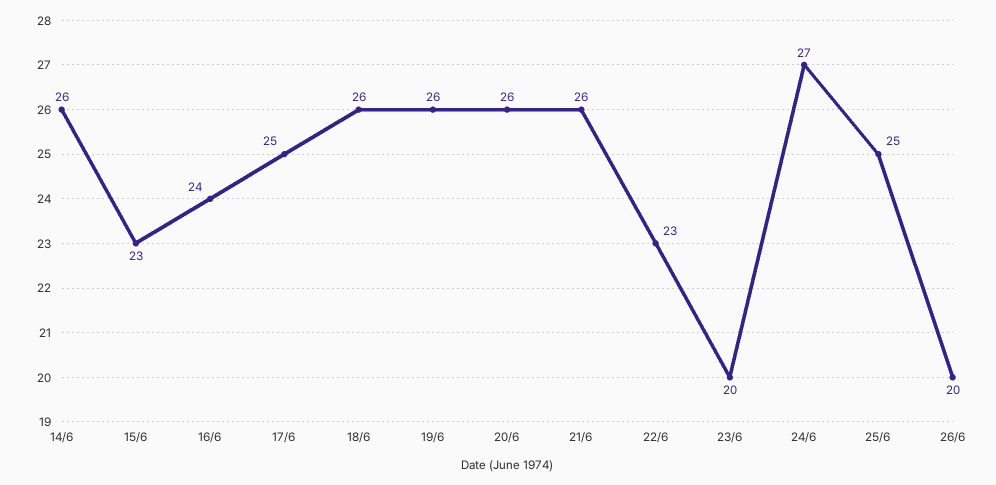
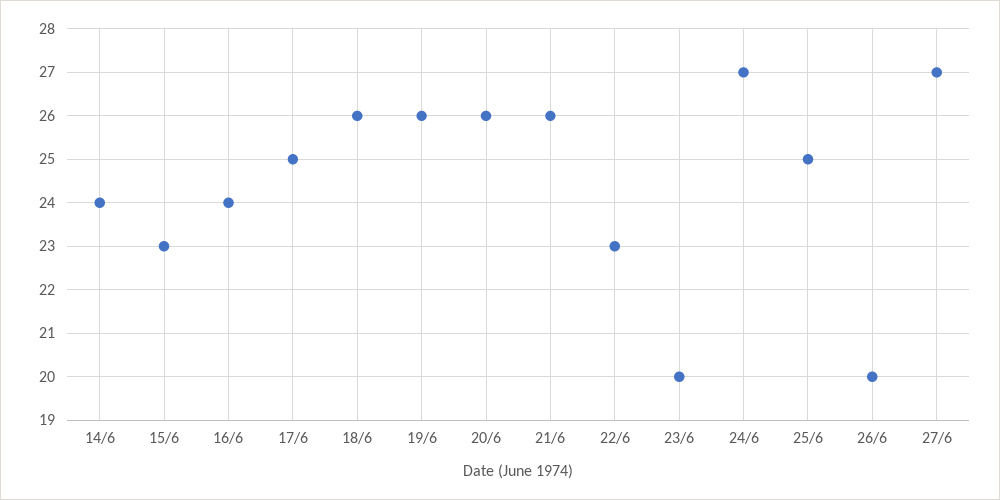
14/6: 26 -> 24
27/6: none -> 27

